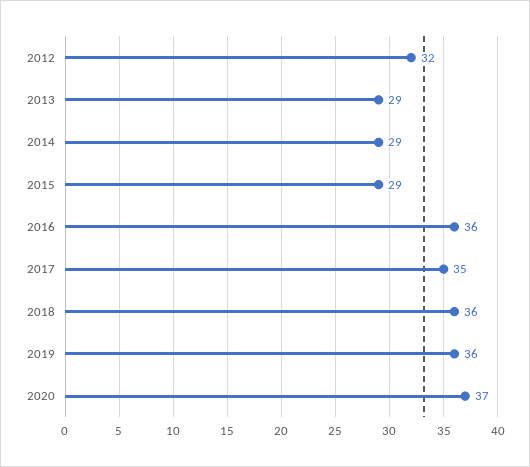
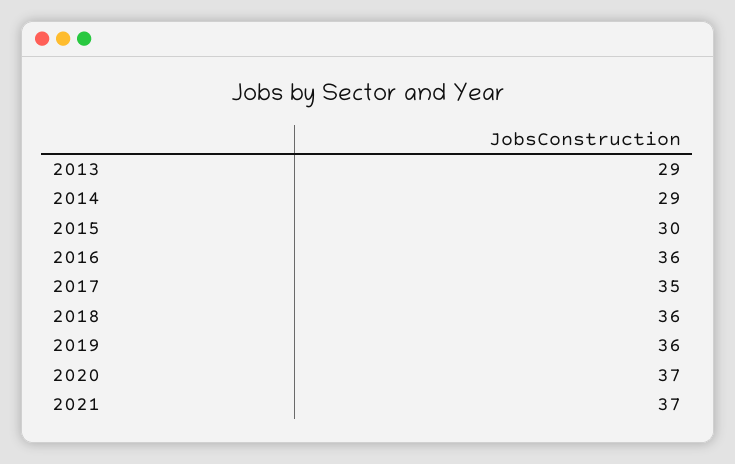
2012: 32 -> none
2015: 29 -> 30
2021: none -> 37

